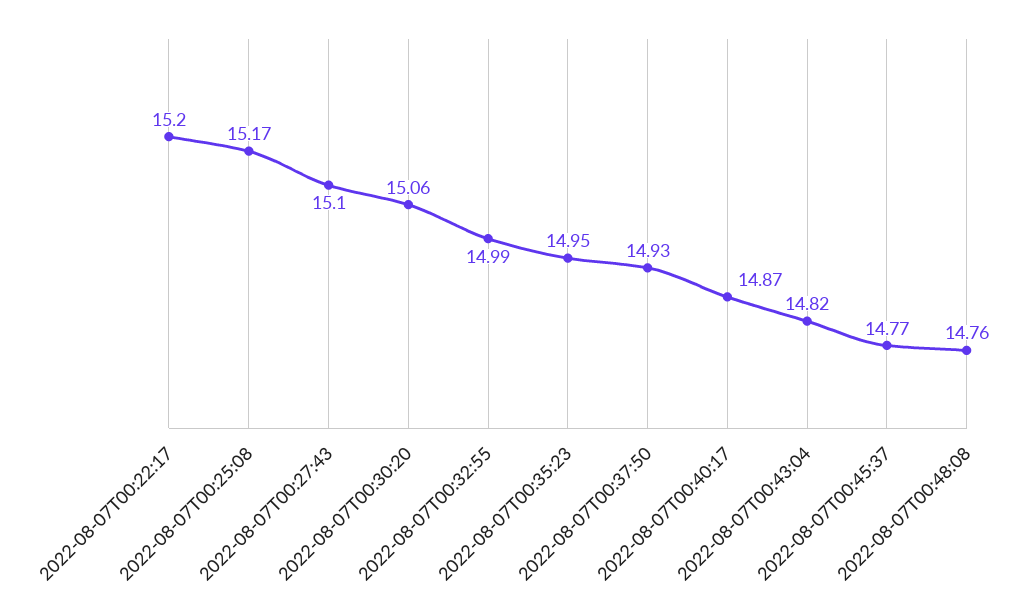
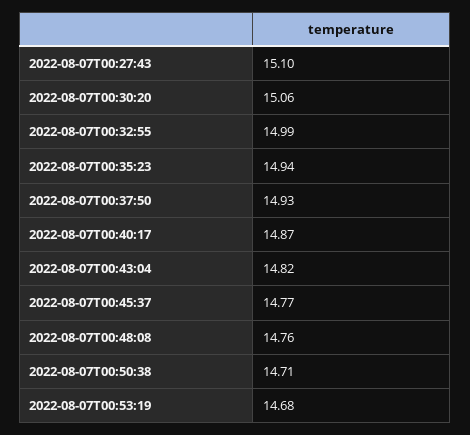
2022-08-07T00:22:17: 15.2 -> none
2022-08-07T00:25:08: 15.17 -> none
2022-08-07T00:35:23: 14.95 -> 14.94
2022-08-07T00:50:38: none -> 14.71
2022-08-07T00:53:19: none -> 14.68

